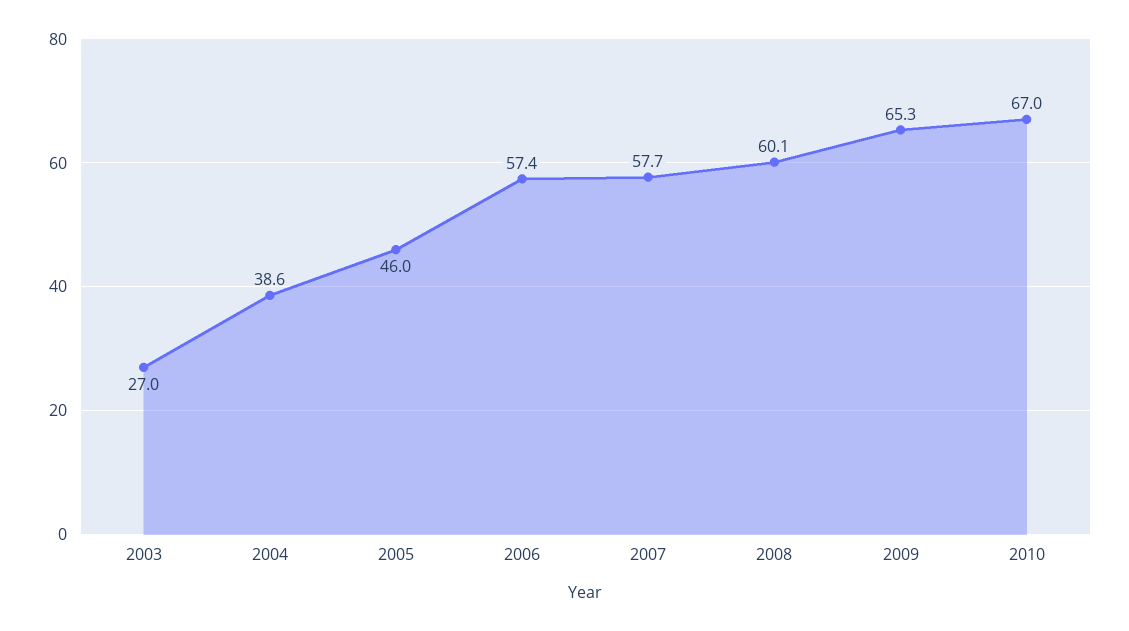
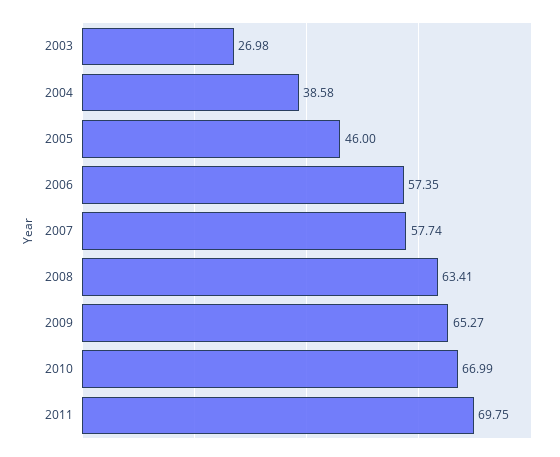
2008: 60.1 -> 63.41
2011: none -> 69.75

